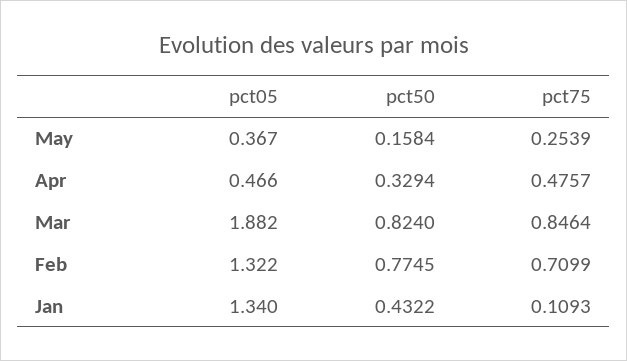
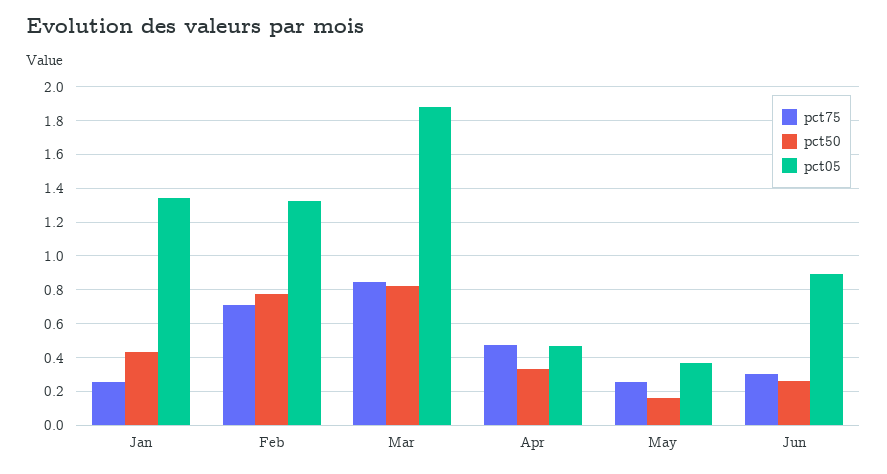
pct75, Jan: 0.1093 -> 0.25
pct75, Jun: none -> 0.3
pct50, Jun: none -> 0.25
pct05, Jun: none -> 0.9

